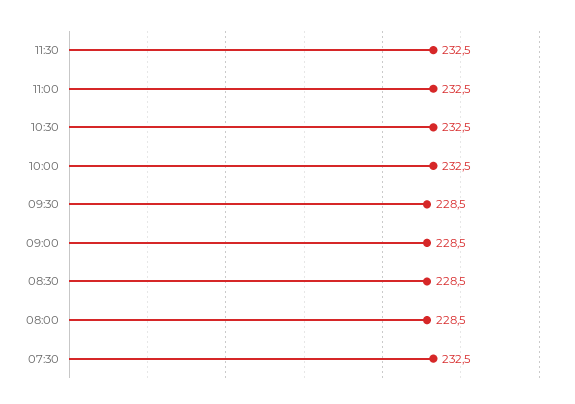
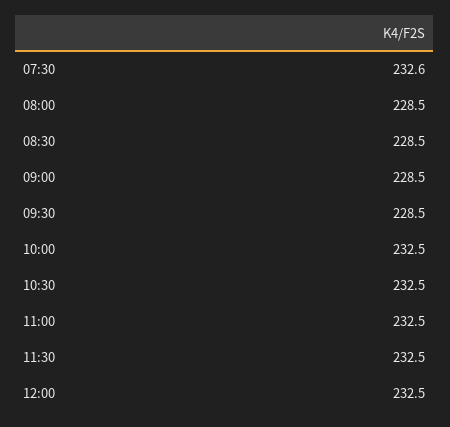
07:30: 232.5 -> 232.6
12:00: none -> 232.5

